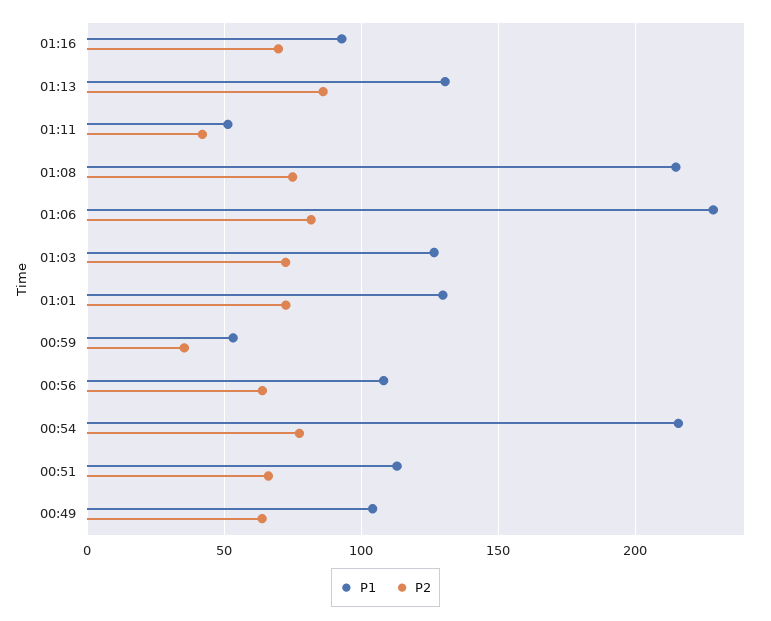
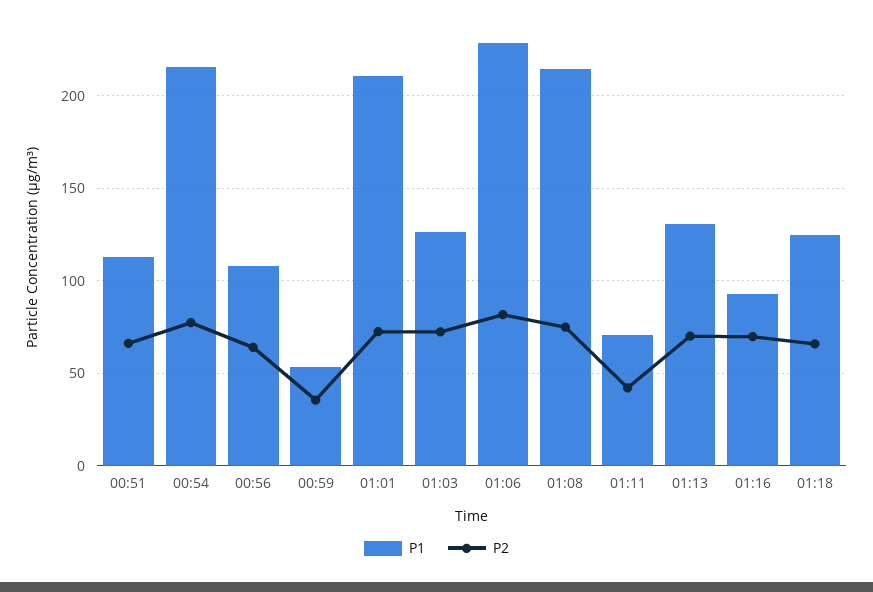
P2, 01:13: 85 -> 70
P1, 01:11: 50 -> 70
P1, 01:01: 130 -> 210
P1, 00:49: 105 -> none
P2, 00:49: 65 -> none
P1, 01:18: none -> 125
P2, 01:18: none -> 65

